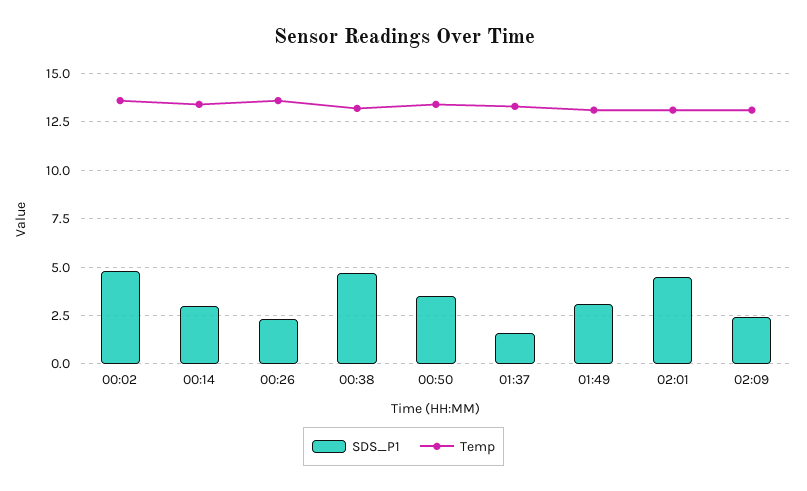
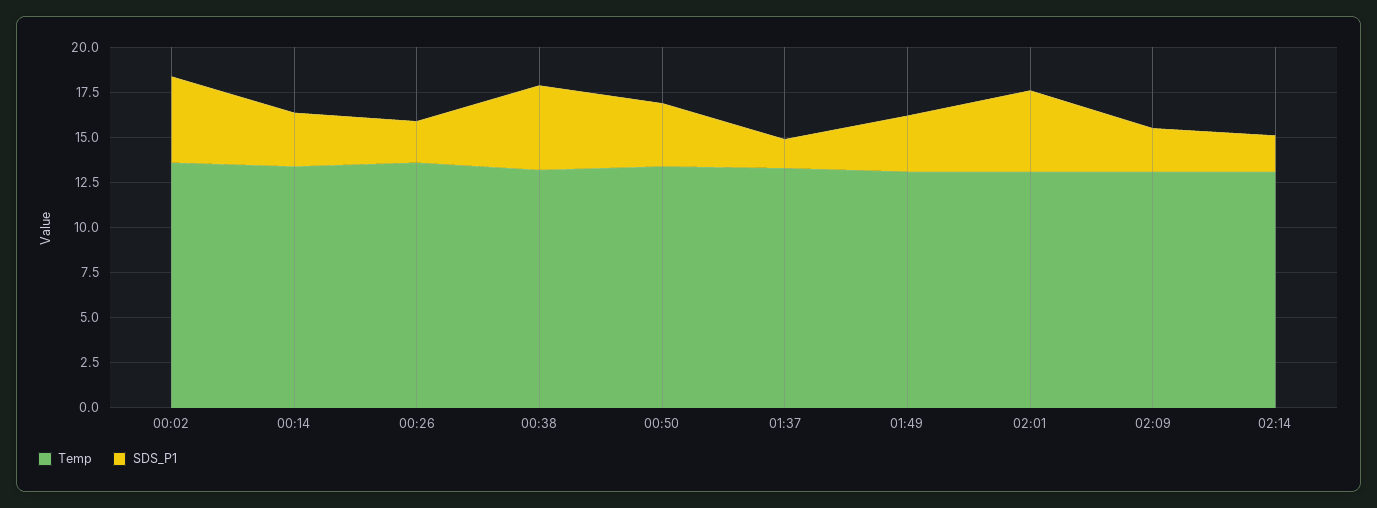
Temp, 02:14: none -> 13
SDS_P1, 02:14: none -> 2

